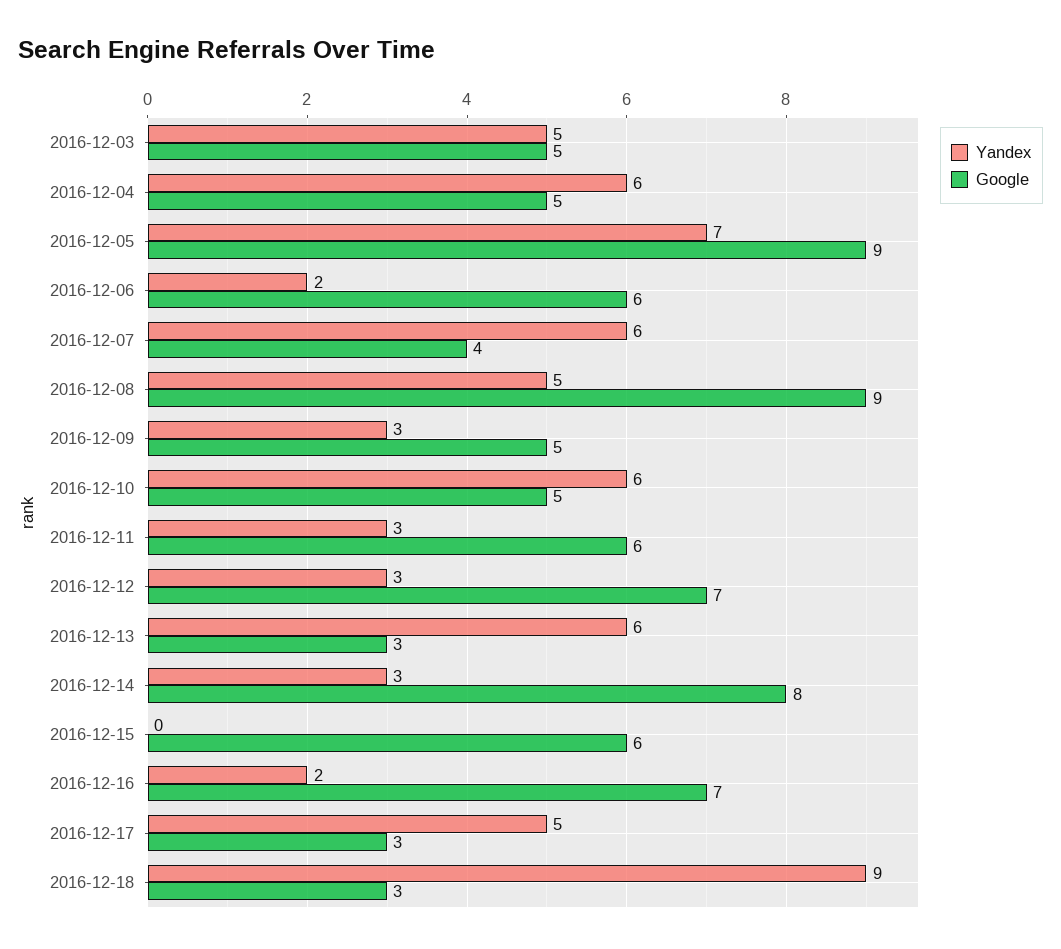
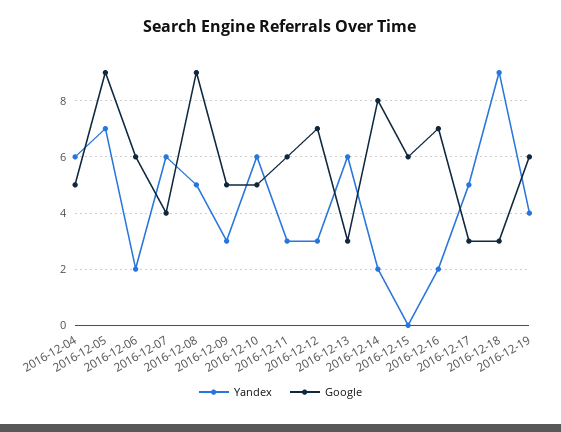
Yandex, 2016-12-03: 5 -> none
Google, 2016-12-03: 5 -> none
Yandex, 2016-12-14: 3 -> 2
Yandex, 2016-12-19: none -> 4
Google, 2016-12-19: none -> 6

